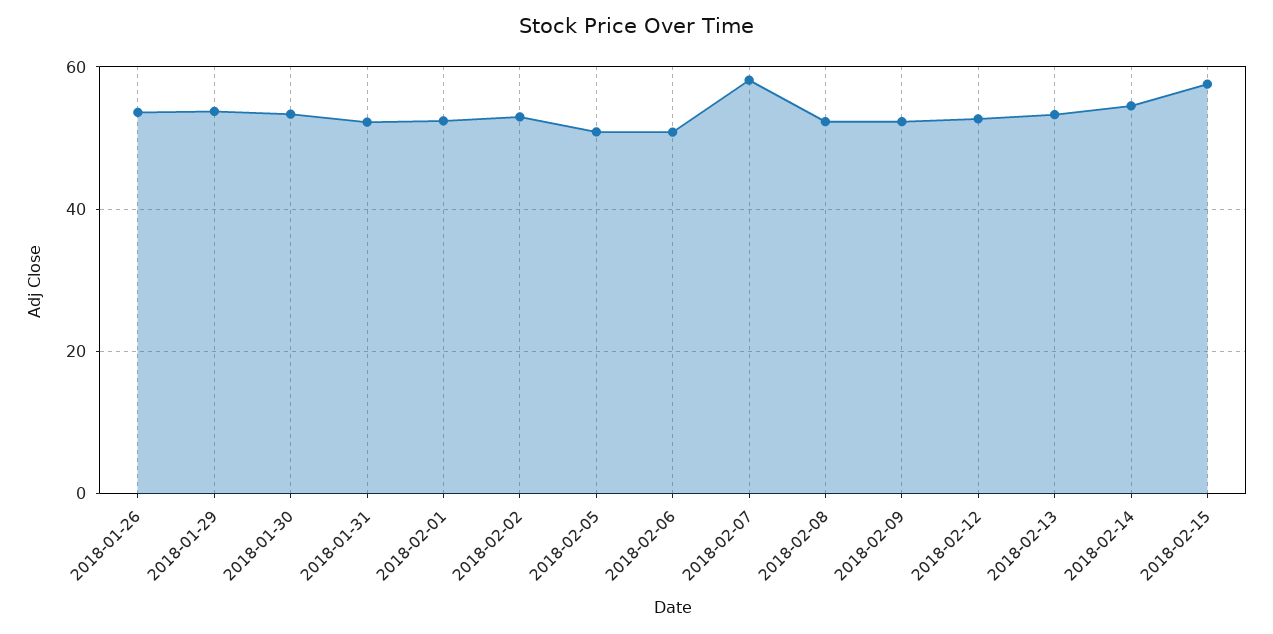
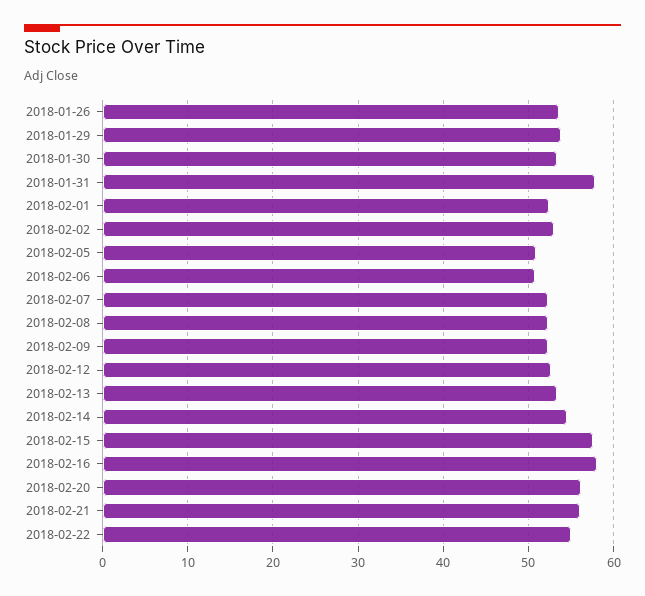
2018-01-31: 52 -> 58
2018-02-07: 58 -> 52
2018-02-16: none -> 58
2018-02-20: none -> 56
2018-02-21: none -> 56
2018-02-22: none -> 55

